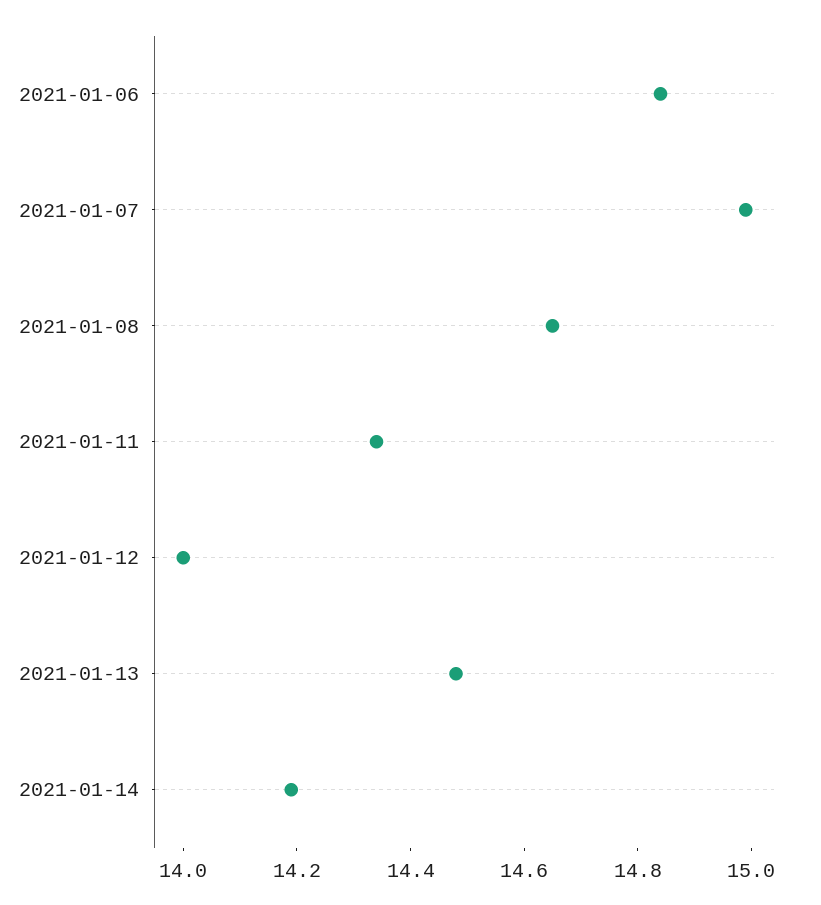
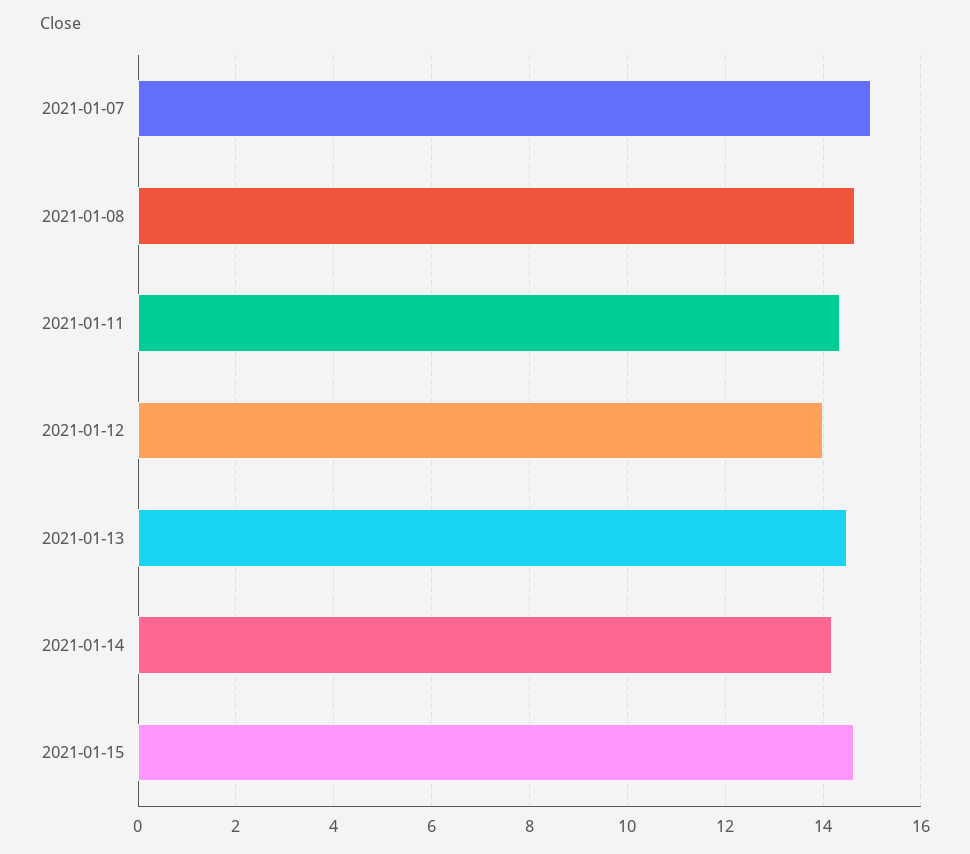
2021-01-06: 14.85 -> none
2021-01-15: none -> 14.6

